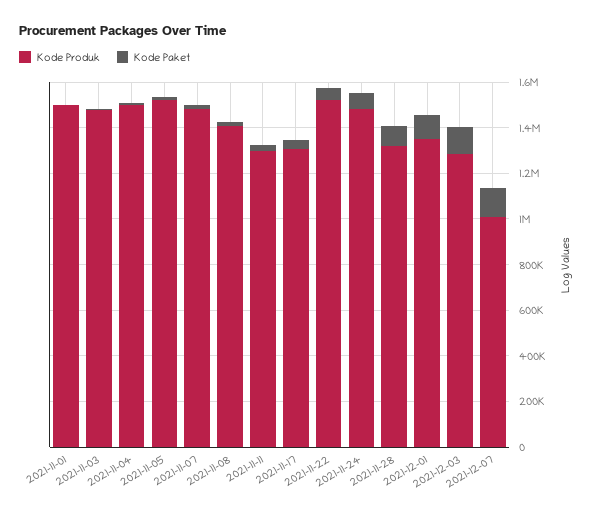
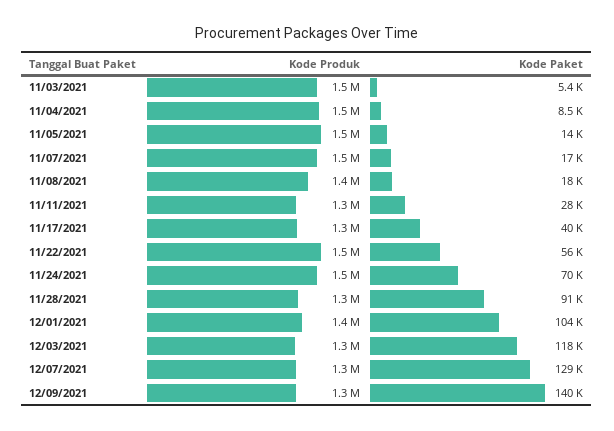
Kode Produk, 2021-11-01: 1500000 -> none
Kode Paket, 2021-11-01: 0 -> none
Kode Produk, 2021-12-07: 1000000 -> 1300000
Kode Produk, 12/09/2021: none -> 1300000
Kode Paket, 12/09/2021: none -> 140000

